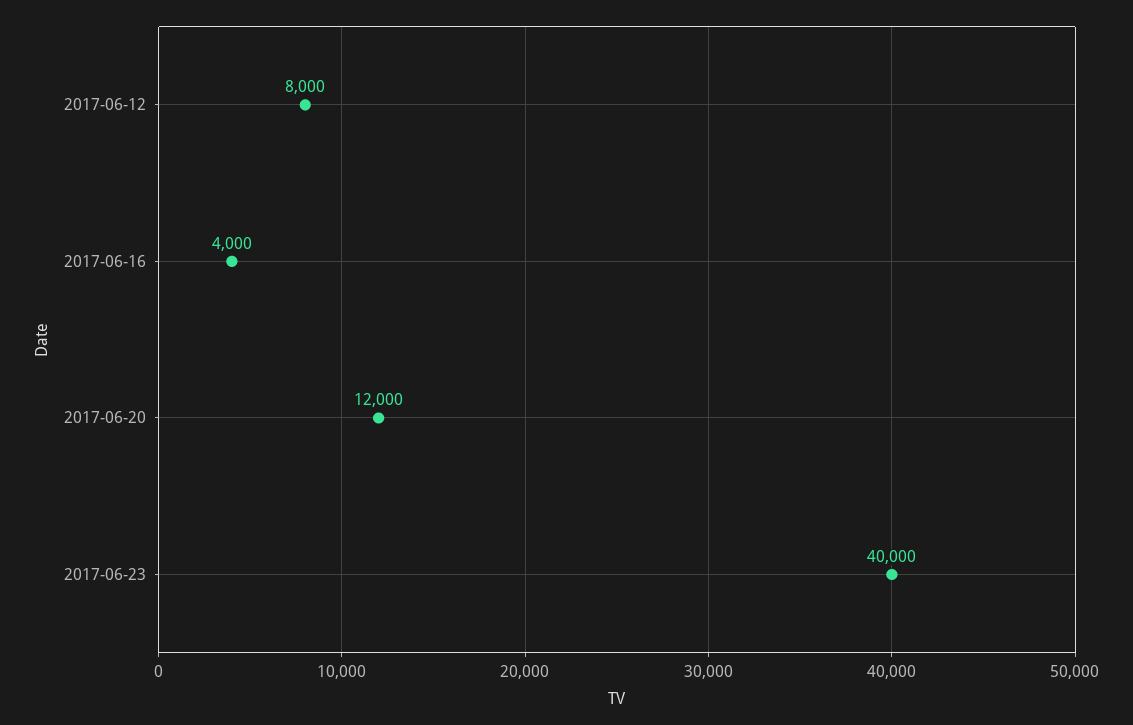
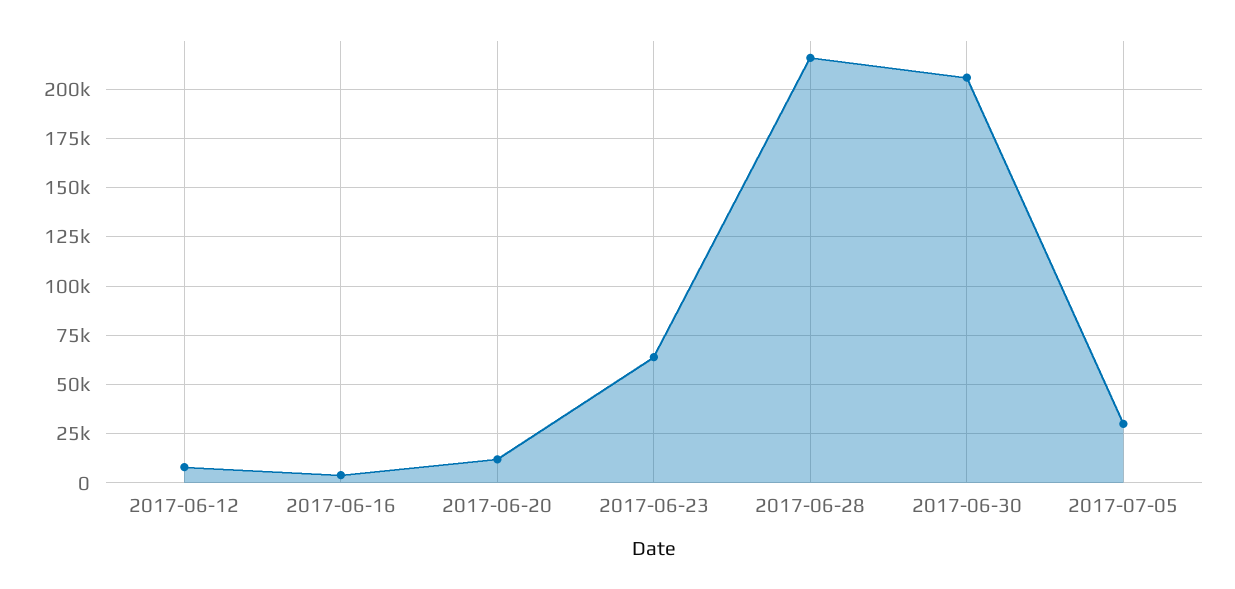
2017-06-23: 40000 -> 65000
2017-06-28: none -> 215000
2017-06-30: none -> 205000
2017-07-05: none -> 30000

